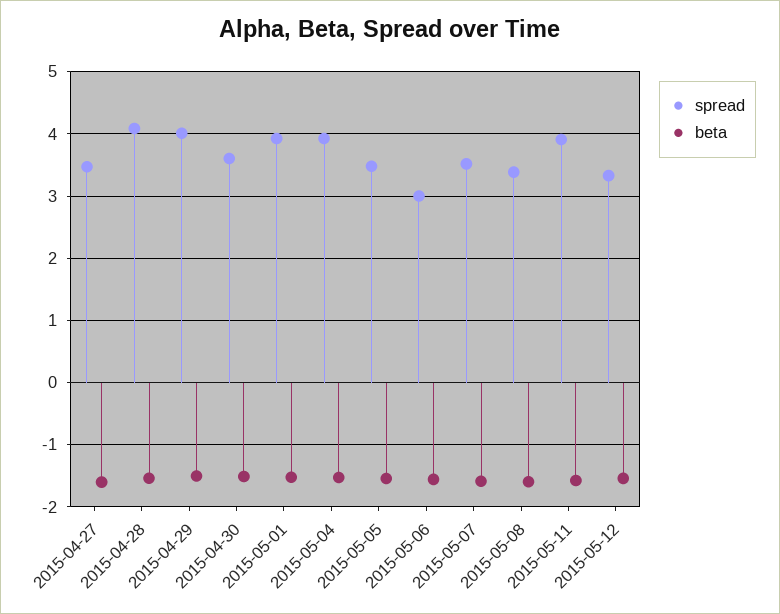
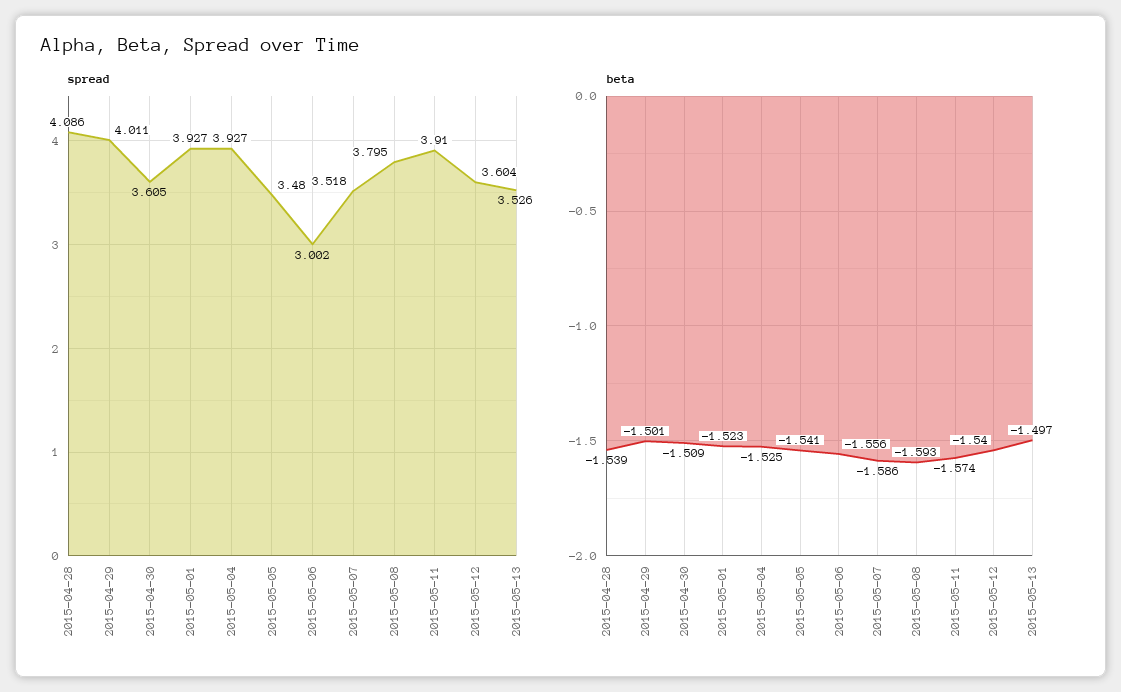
spread, 2015-04-27: 3.5 -> none
beta, 2015-04-27: -1.6 -> none
spread, 2015-05-08: 3.4 -> 3.795
spread, 2015-05-12: 3.3 -> 3.604
spread, 2015-05-13: none -> 3.526
beta, 2015-05-13: none -> -1.497

